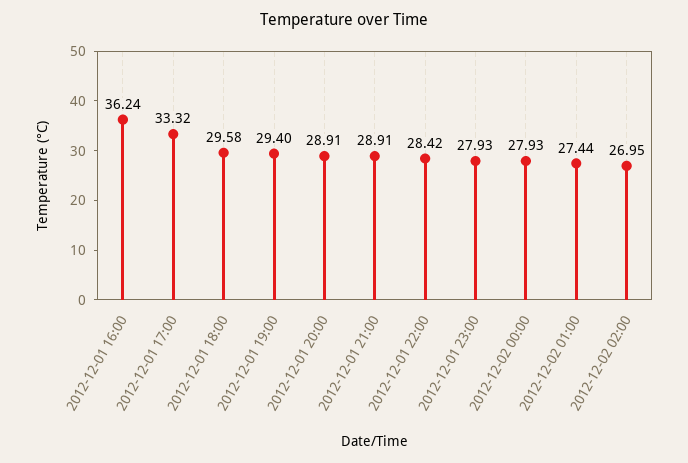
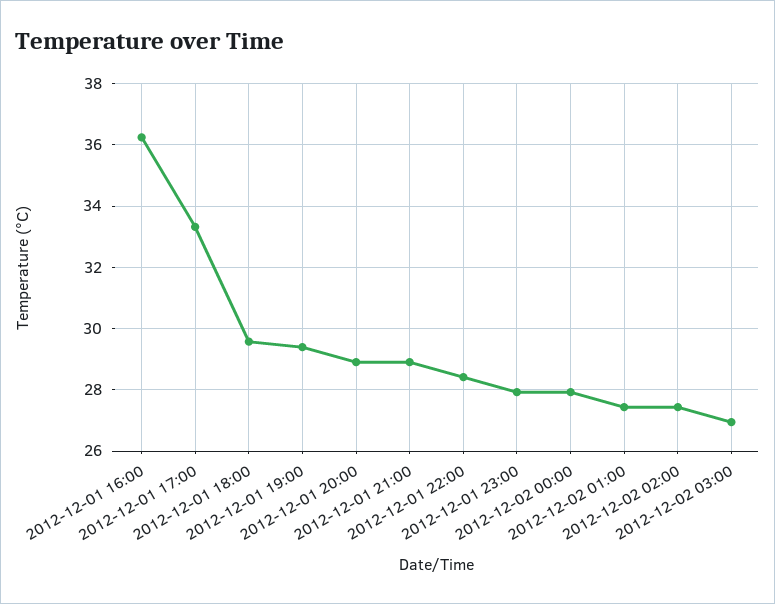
2012-12-02 02:00: 26.95 -> 27.4
2012-12-02 03:00: none -> 27

